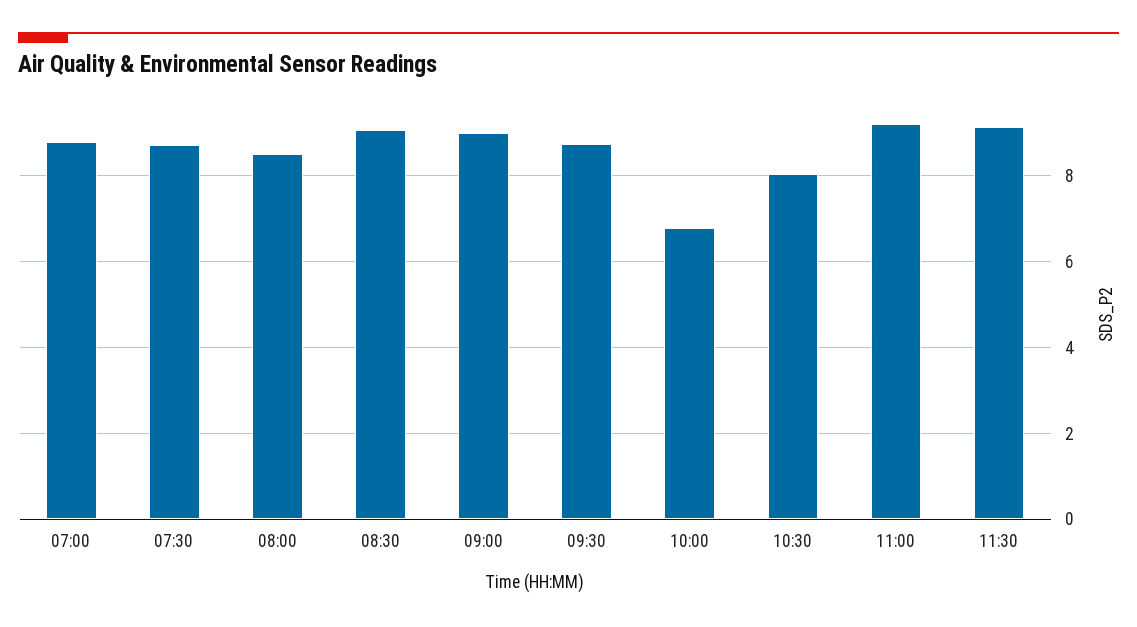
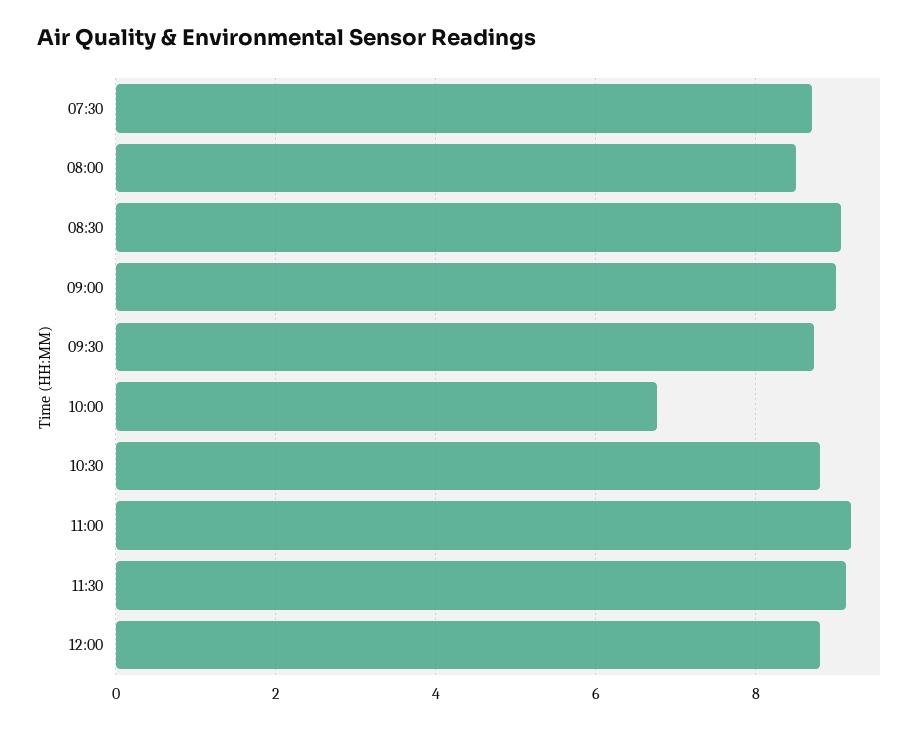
07:00: 8.8 -> none
10:30: 8 -> 8.8
12:00: none -> 8.8

